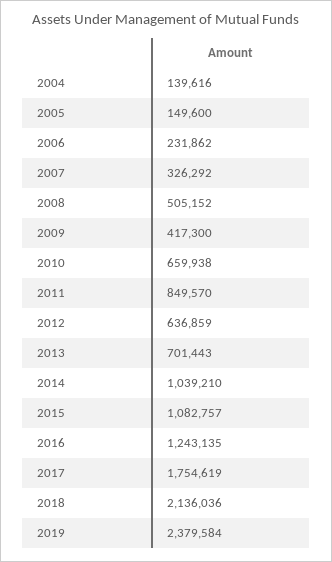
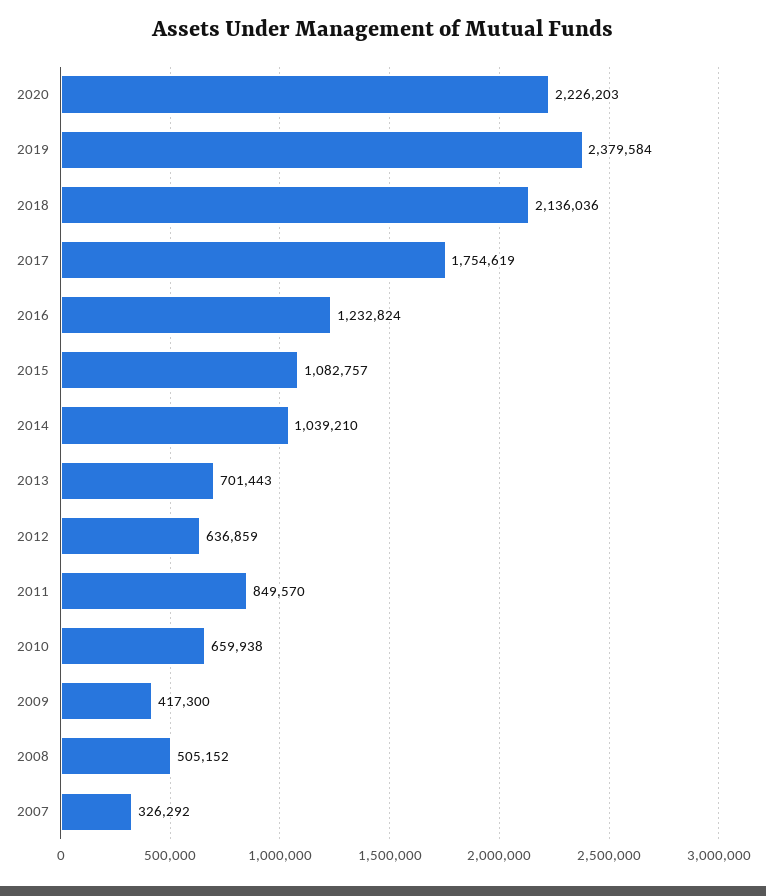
2004: 139616 -> none
2005: 149600 -> none
2006: 231862 -> none
2016: 1243135 -> 1232824
2020: none -> 2226203

